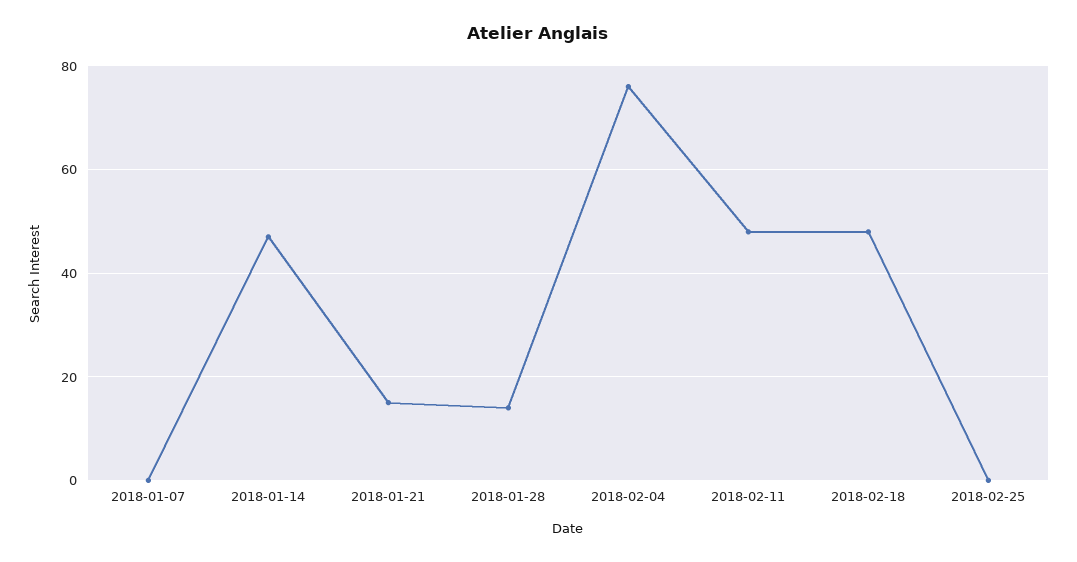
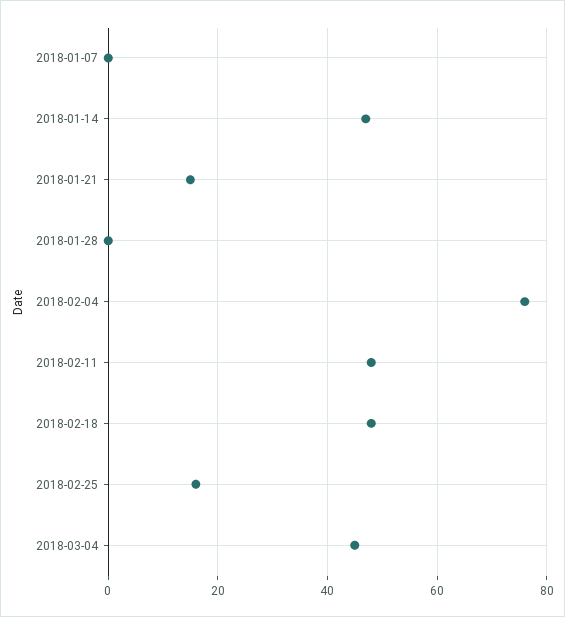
2018-01-28: 15 -> 0
2018-02-25: 0 -> 15
2018-03-04: none -> 45

